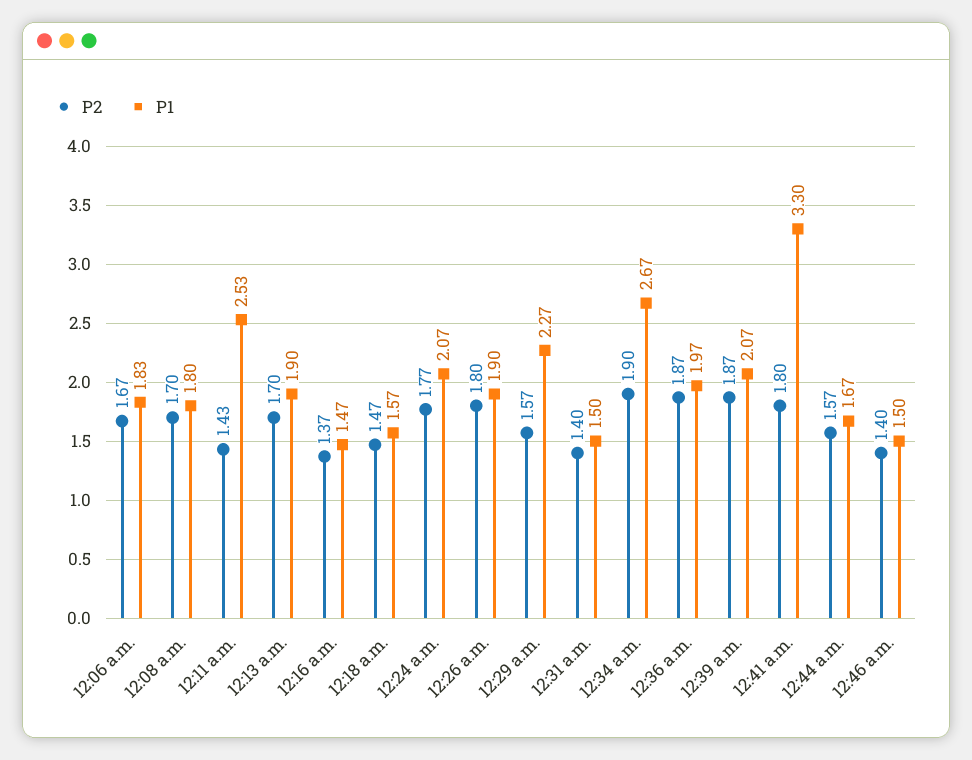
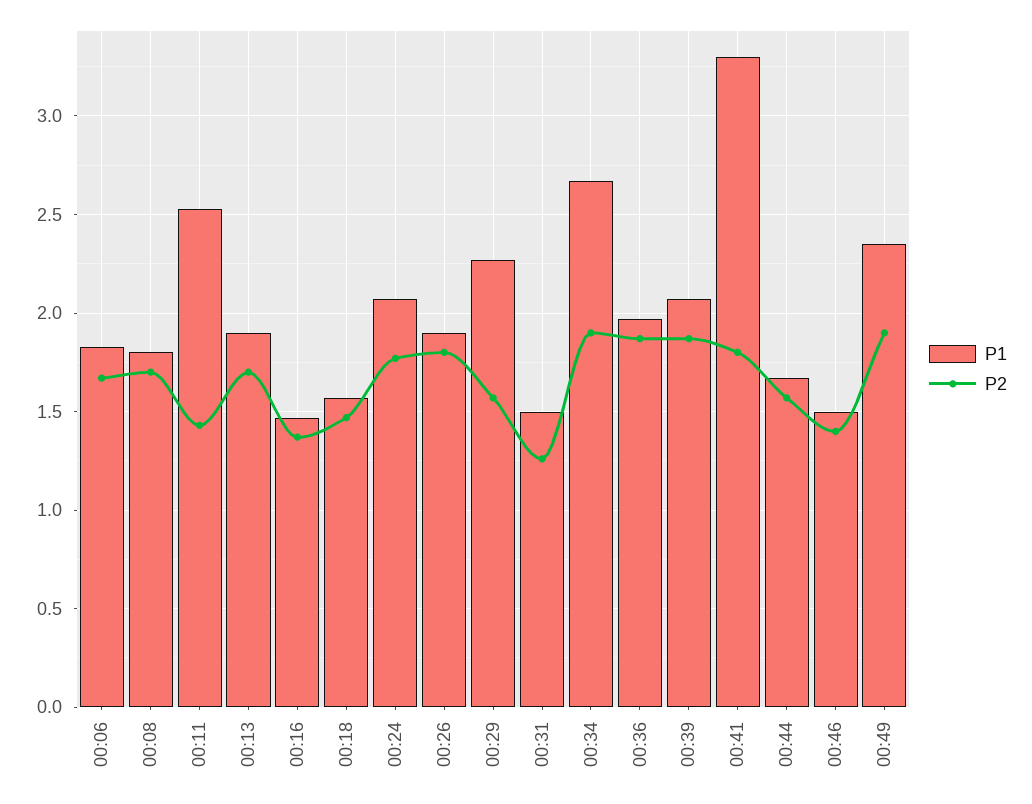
P2, 12:31 a.m.: 1.4 -> 1.25
P1, 00:49: none -> 2.35
P2, 00:49: none -> 1.9

